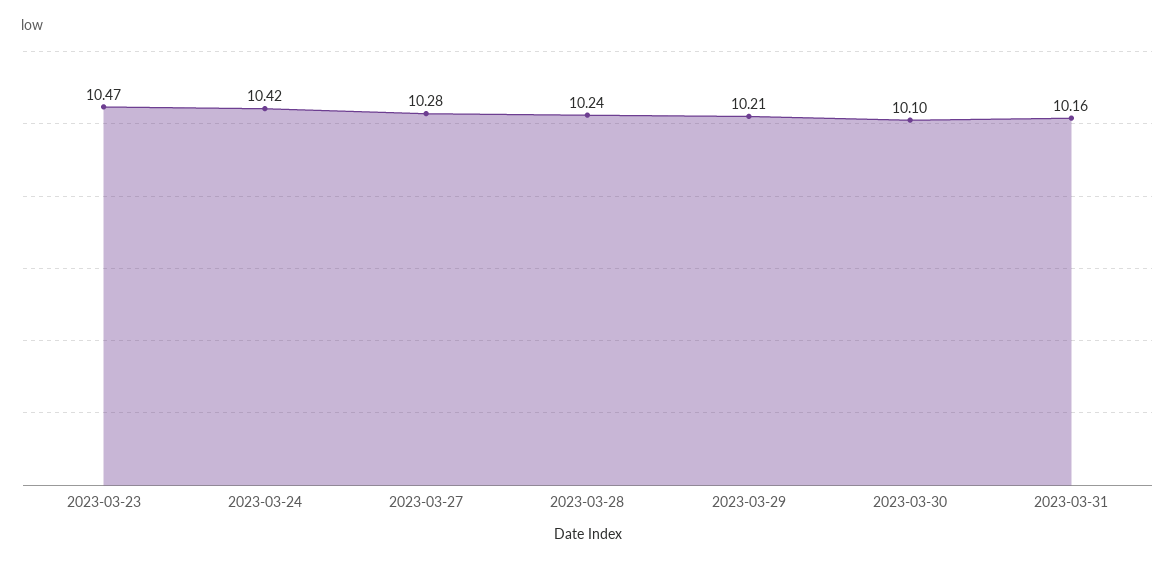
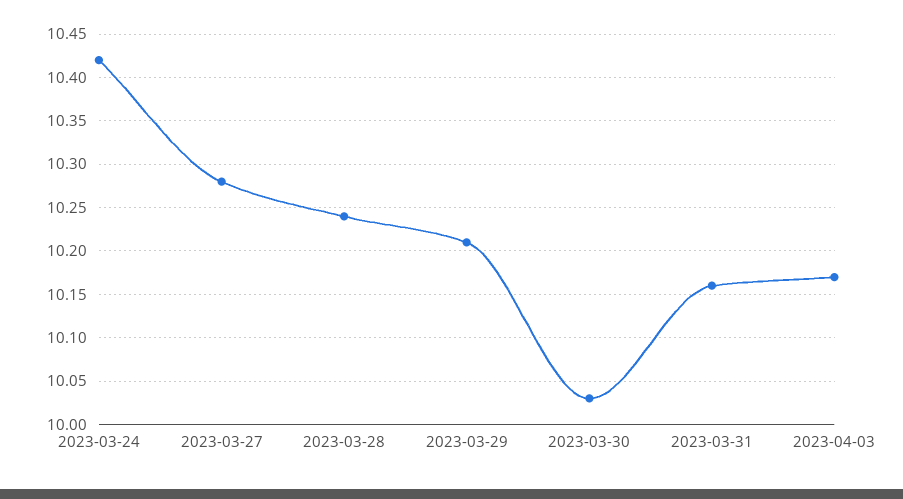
2023-03-23: 10.47 -> none
2023-03-30: 10.1 -> 10.03
2023-04-03: none -> 10.17

